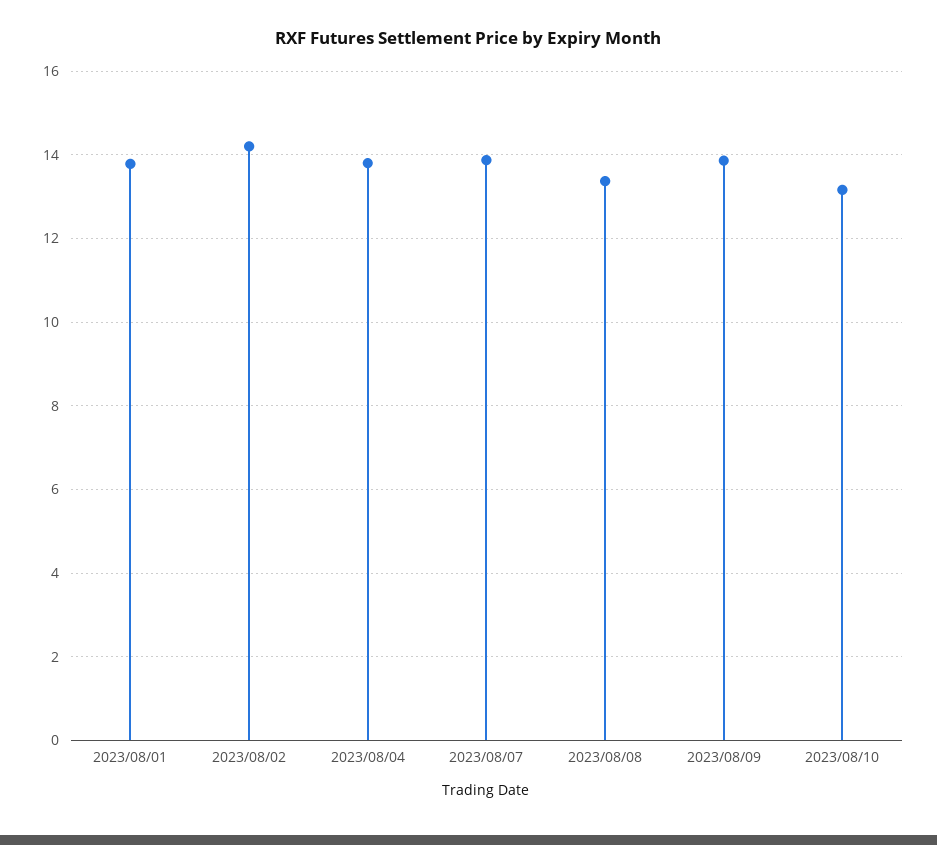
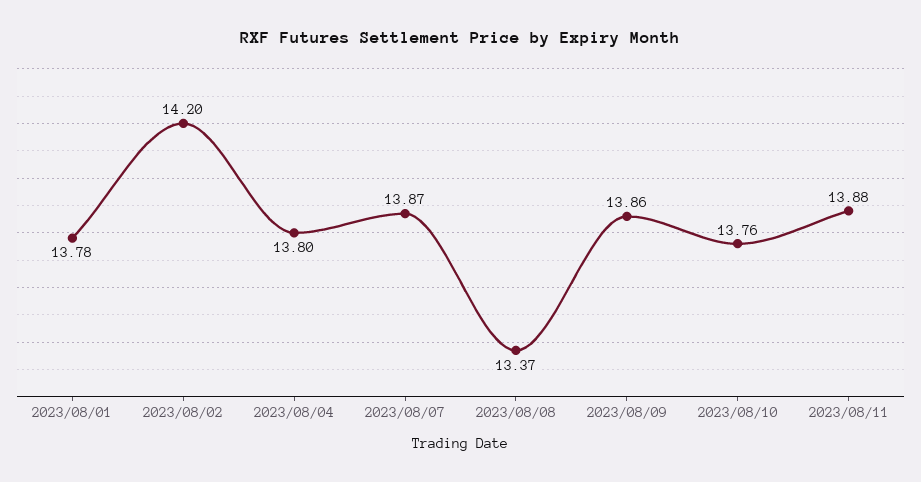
2023/08/10: 13.2 -> 13.76
2023/08/11: none -> 13.88

